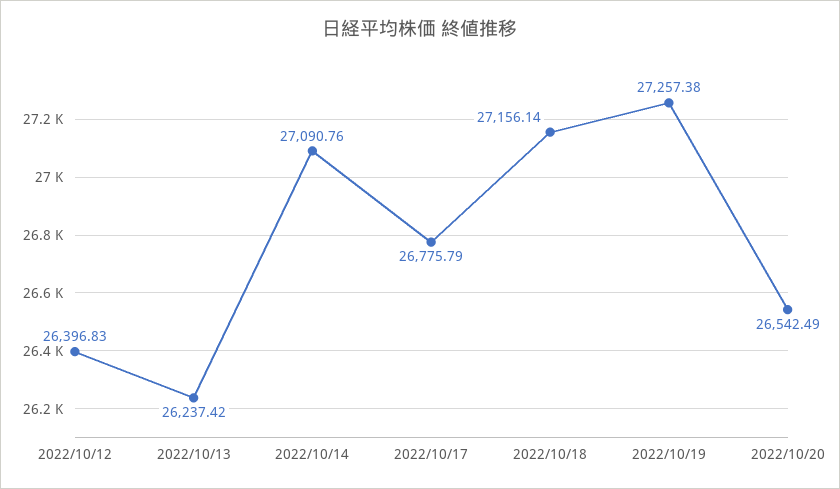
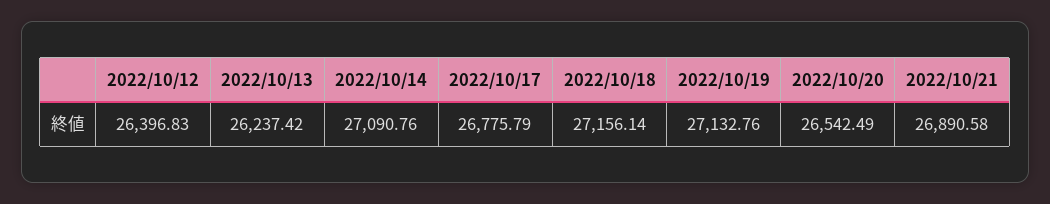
2022/10/19: 27257.38 -> 27132.76
2022/10/21: none -> 26890.58

